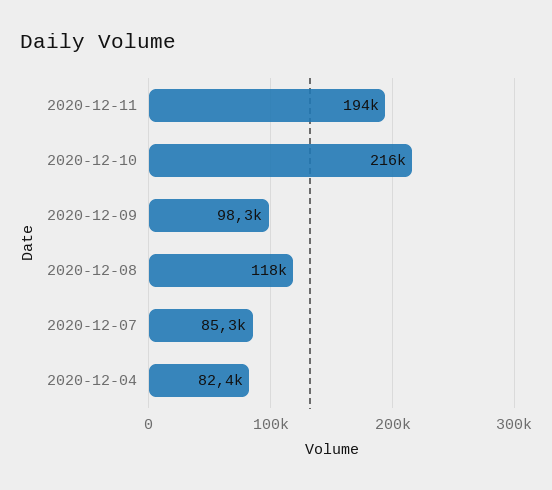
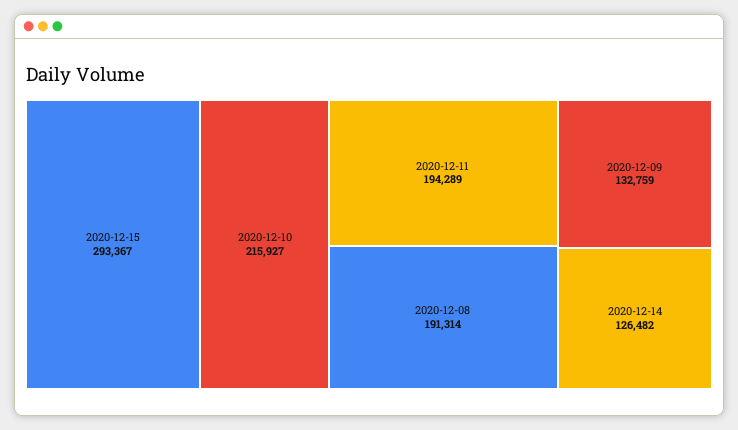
2020-12-09: 98300 -> 132759
2020-12-08: 118000 -> 191314
2020-12-07: 85300 -> none
2020-12-04: 82400 -> none
2020-12-15: none -> 293367
2020-12-14: none -> 126482

